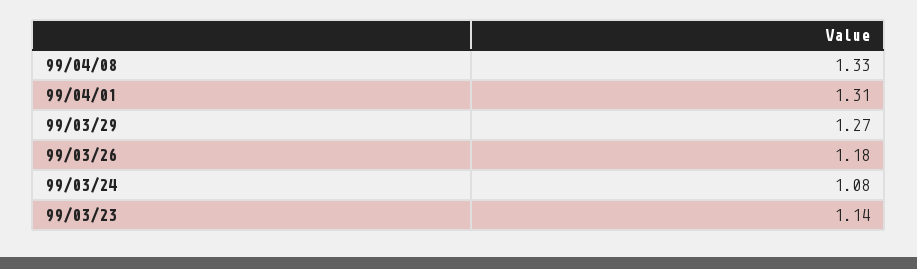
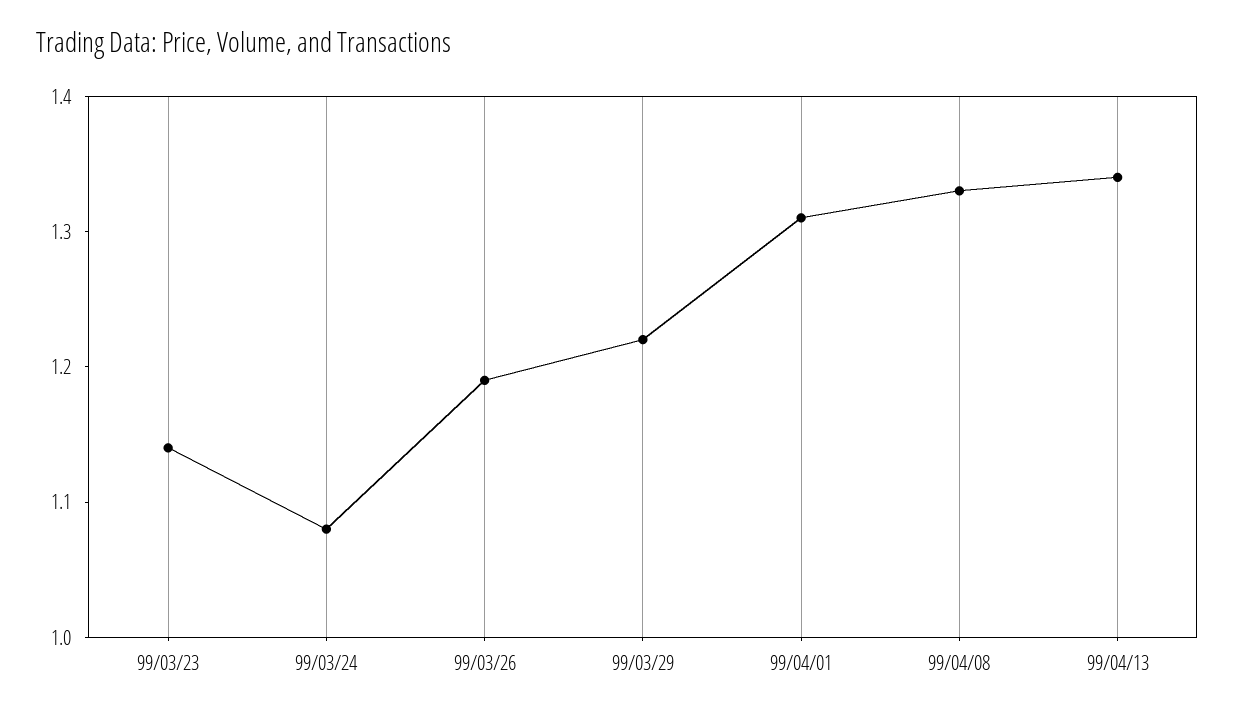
99/03/29: 1.27 -> 1.22
99/03/26: 1.18 -> 1.19
99/04/13: none -> 1.34

